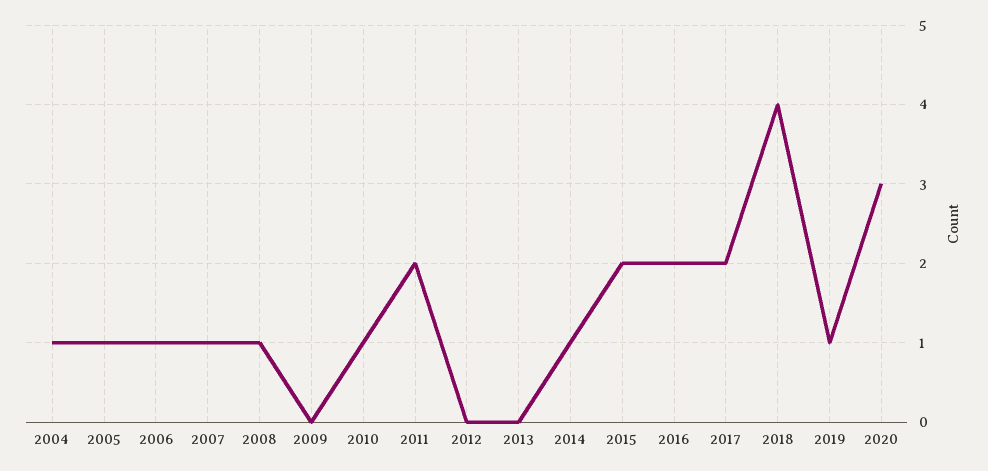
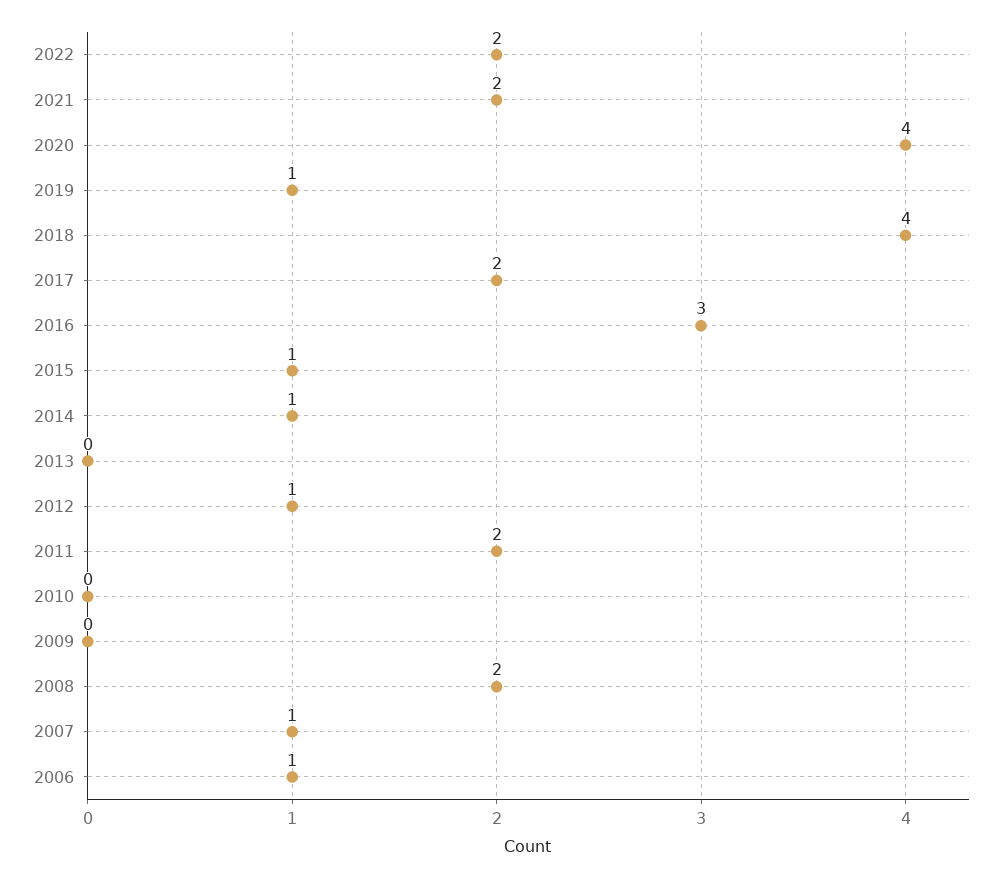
2004: 1 -> none
2005: 1 -> none
2008: 1 -> 2
2010: 1 -> 0
2012: 0 -> 1
2015: 2 -> 1
2016: 2 -> 3
2020: 3 -> 4
2022: none -> 2
2021: none -> 2

